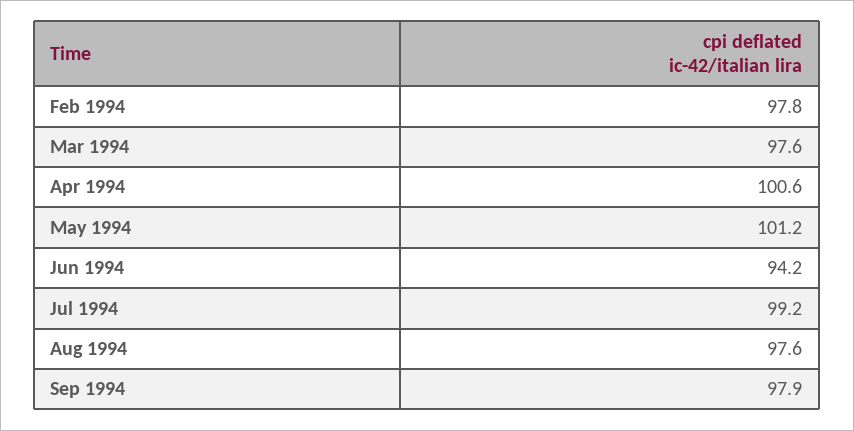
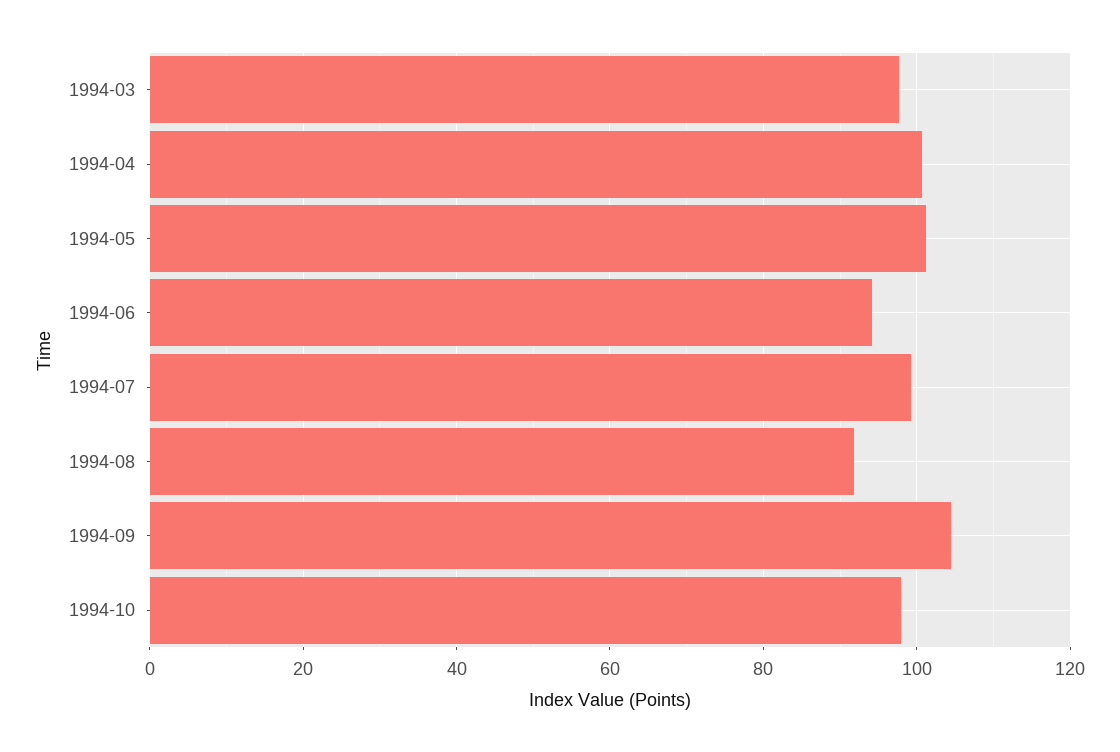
Feb 1994: 97.8 -> none
Aug 1994: 97.6 -> 92
Sep 1994: 97.9 -> 104
1994-10: none -> 98

